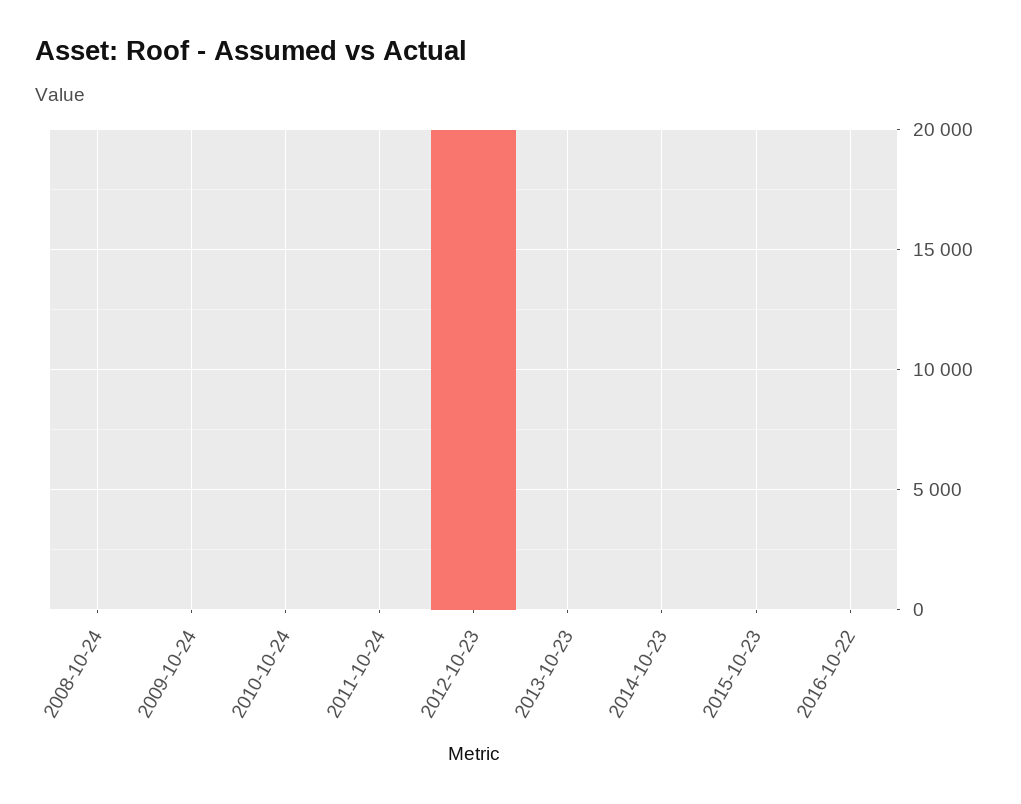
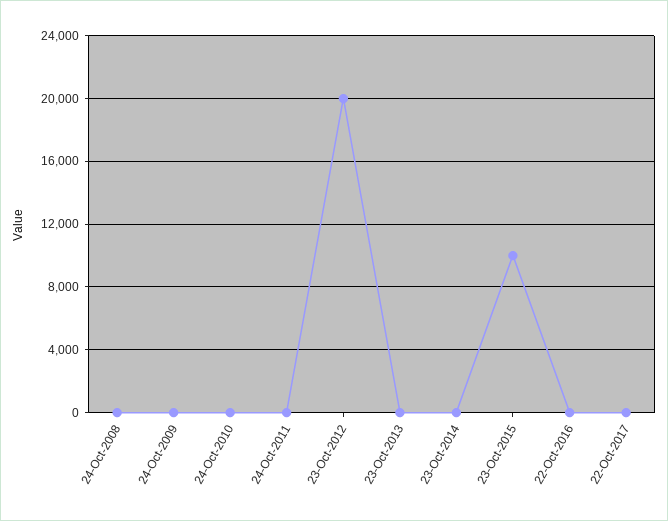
2015-10-23: 0 -> 10000
22-Oct-2017: none -> 0

